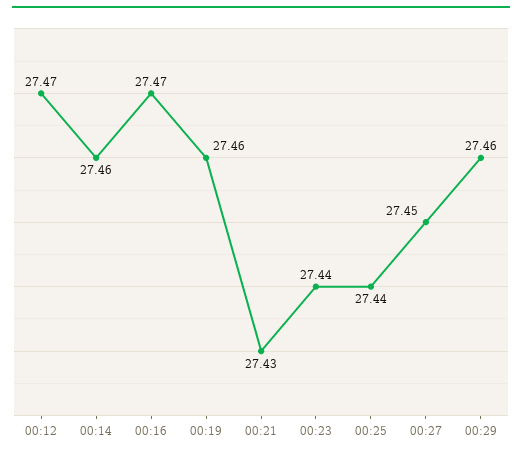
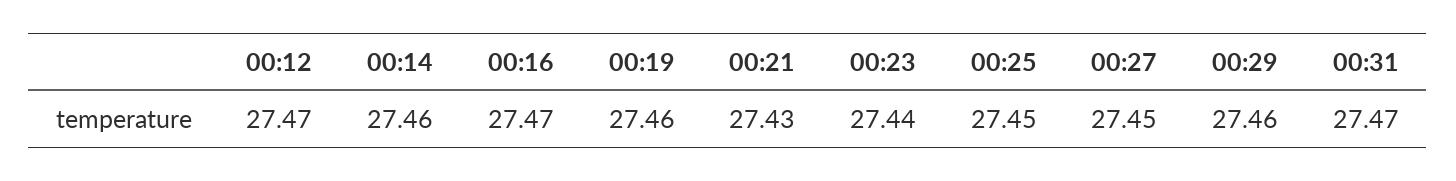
00:25: 27.44 -> 27.45
00:31: none -> 27.47

